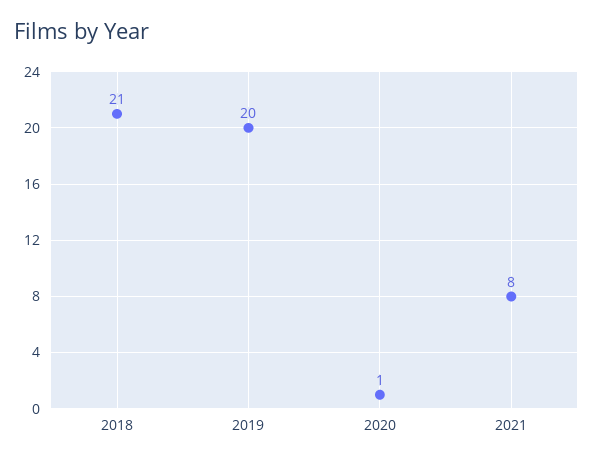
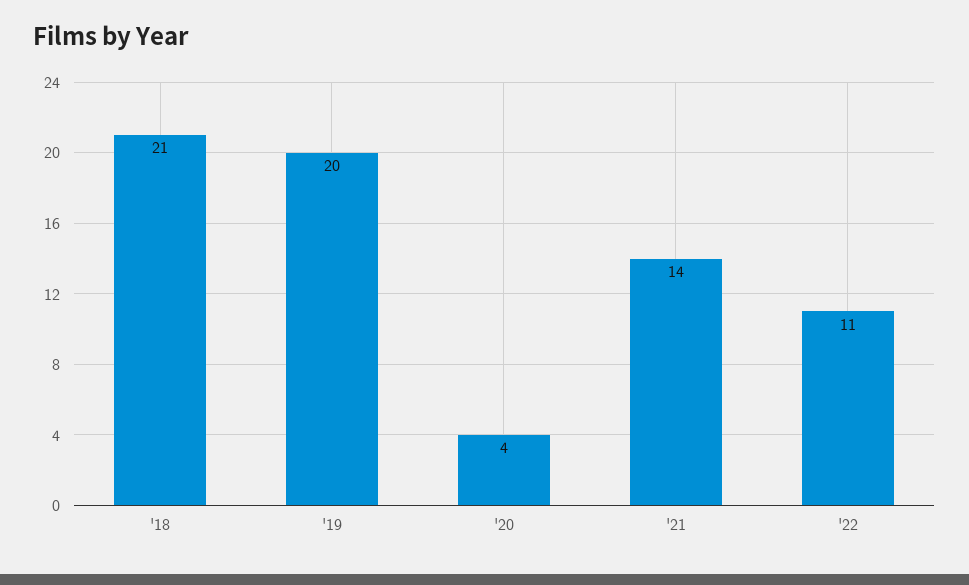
2020: 1 -> 4
2021: 8 -> 14
'22: none -> 11

